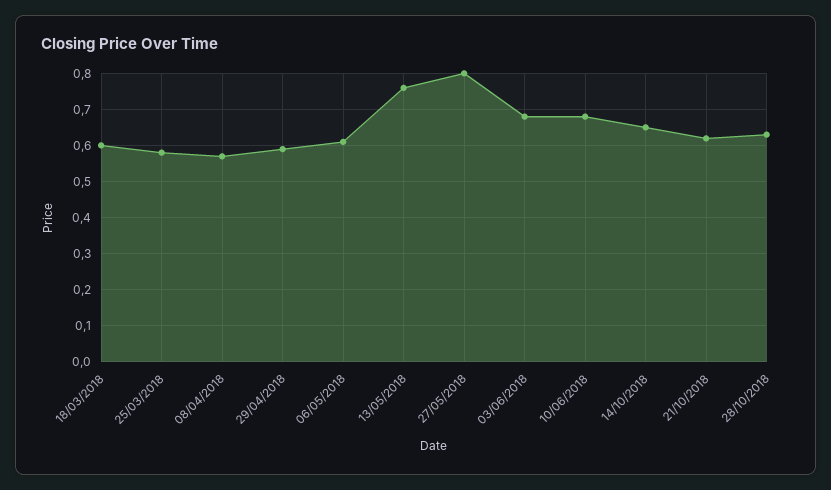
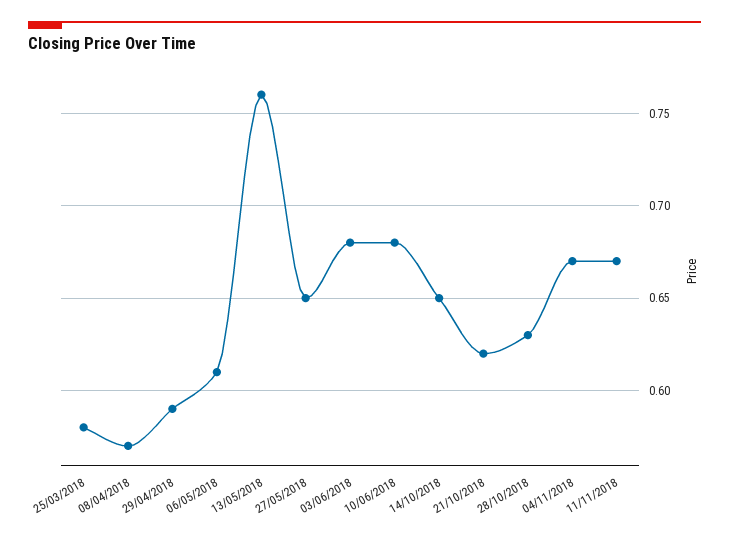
18/03/2018: 0.6 -> none
27/05/2018: 0.8 -> 0.65
04/11/2018: none -> 0.67
11/11/2018: none -> 0.67

